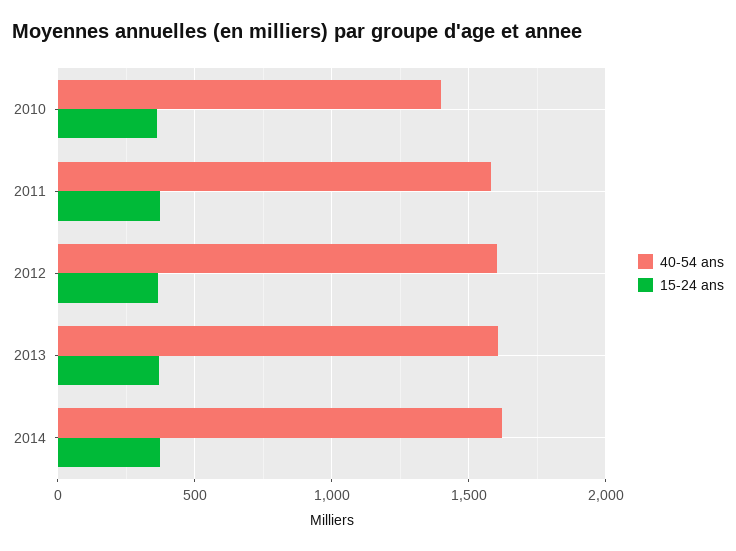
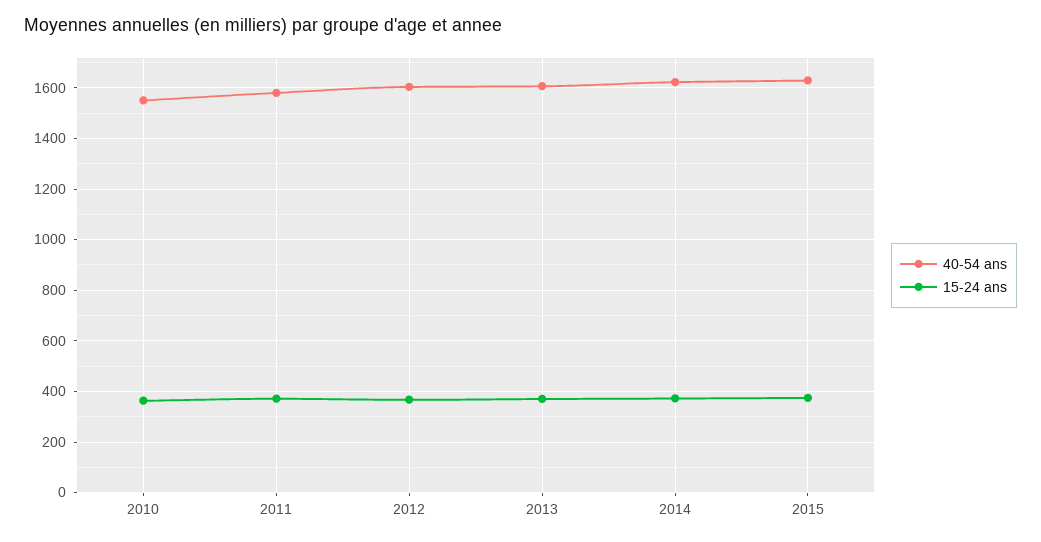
40-54 ans, 2010: 1400 -> 1550
40-54 ans, 2015: none -> 1625
15-24 ans, 2015: none -> 375

